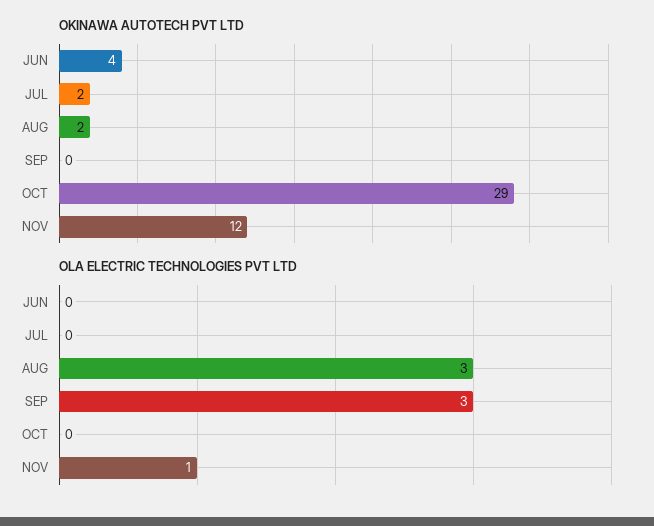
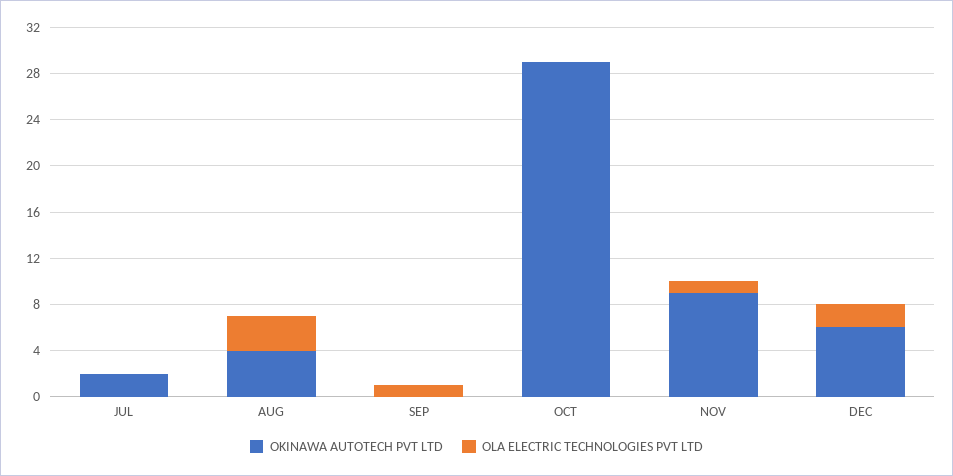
OKINAWA AUTOTECH PVT LTD, JUN: 4 -> none
OKINAWA AUTOTECH PVT LTD, AUG: 2 -> 4
OKINAWA AUTOTECH PVT LTD, NOV: 12 -> 9
OLA ELECTRIC TECHNOLOGIES PVT LTD, JUN: 0 -> none
OLA ELECTRIC TECHNOLOGIES PVT LTD, SEP: 3 -> 1
OKINAWA AUTOTECH PVT LTD, DEC: none -> 6
OLA ELECTRIC TECHNOLOGIES PVT LTD, DEC: none -> 2

